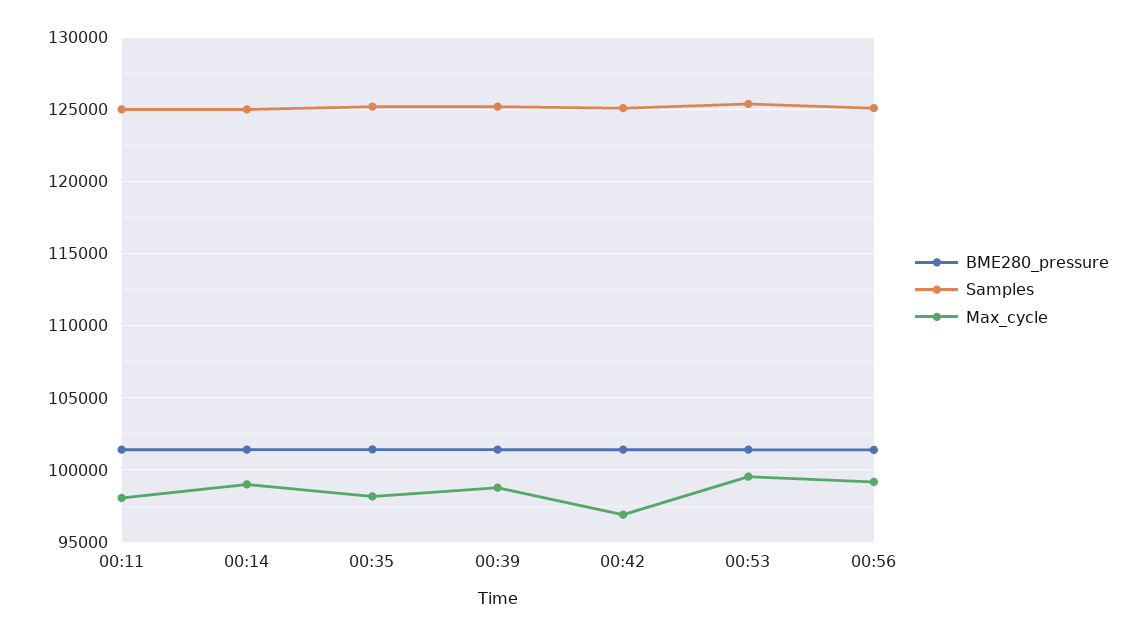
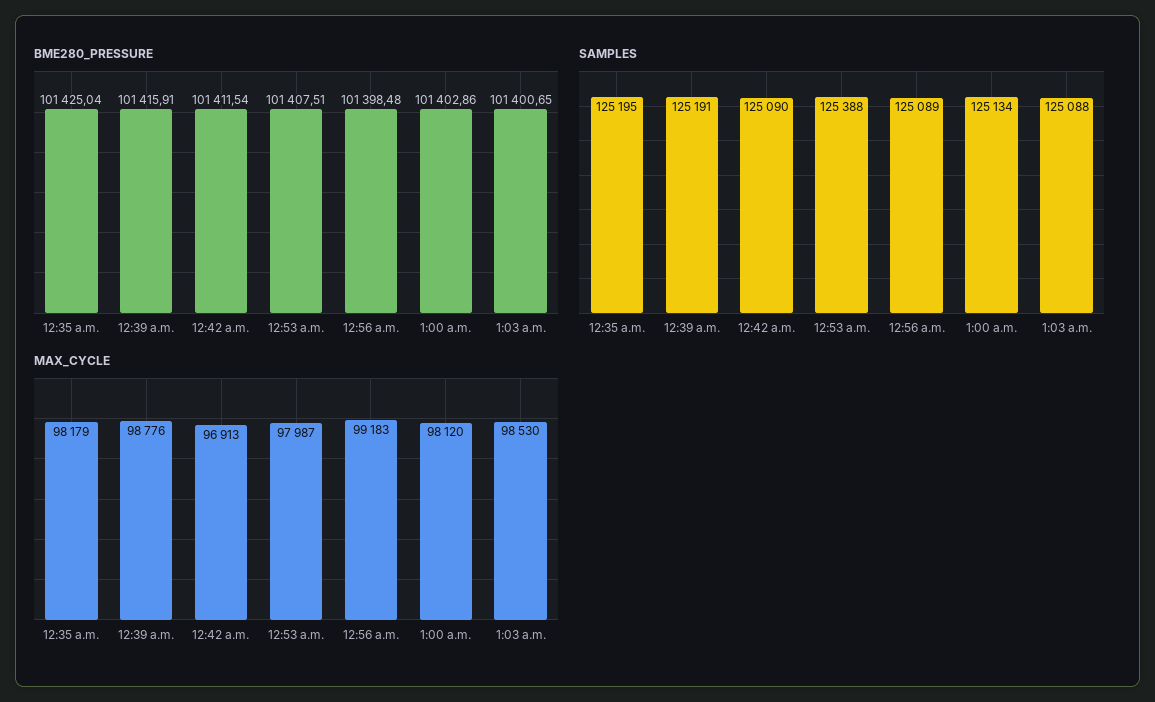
BME280_pressure, 00:11: 101500 -> none
Samples, 00:11: 125000 -> none
Max_cycle, 00:11: 98000 -> none
BME280_pressure, 00:14: 101500 -> none
Samples, 00:14: 125000 -> none
Max_cycle, 00:14: 99000 -> none
Max_cycle, 00:53: 99500 -> 97987
BME280_pressure, 1:00 a.m.: none -> 101402.86
BME280_pressure, 1:03 a.m.: none -> 101400.65
Samples, 1:00 a.m.: none -> 125134
Samples, 1:03 a.m.: none -> 125088
Max_cycle, 1:00 a.m.: none -> 98120
Max_cycle, 1:03 a.m.: none -> 98530

